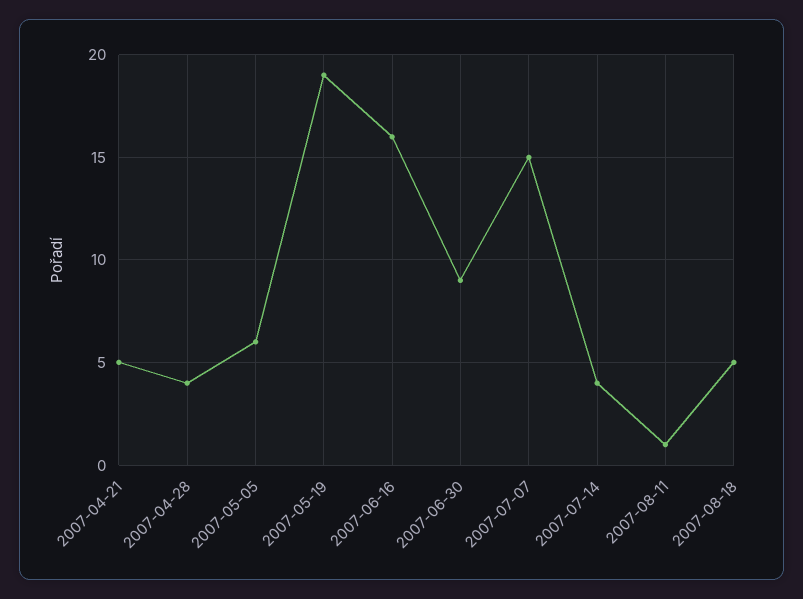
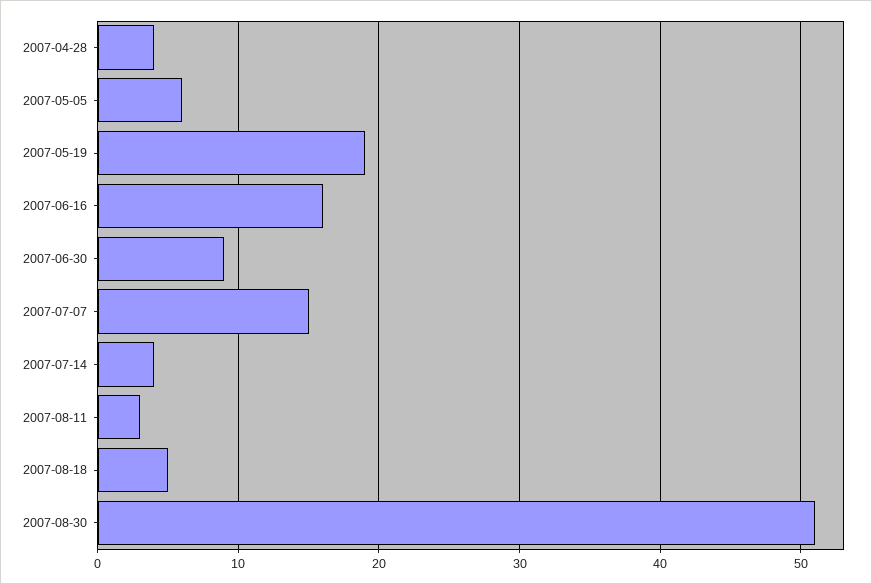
2007-04-21: 5 -> none
2007-08-11: 1 -> 3
2007-08-30: none -> 51

